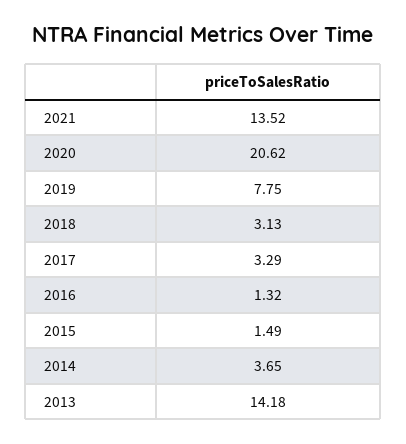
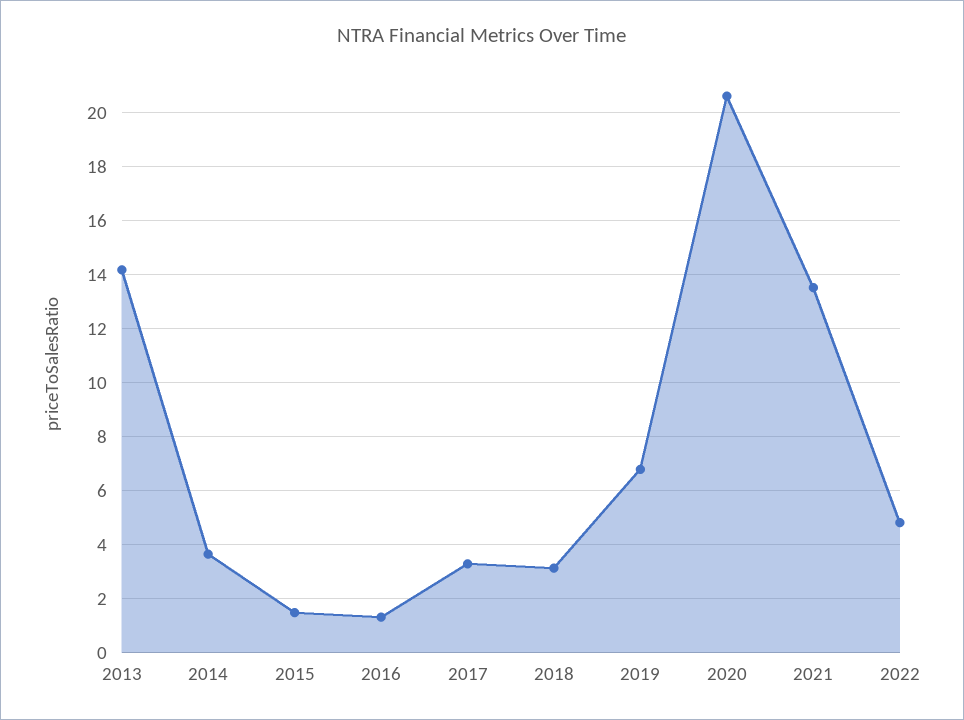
2019: 7.75 -> 6.75
2022: none -> 4.75

